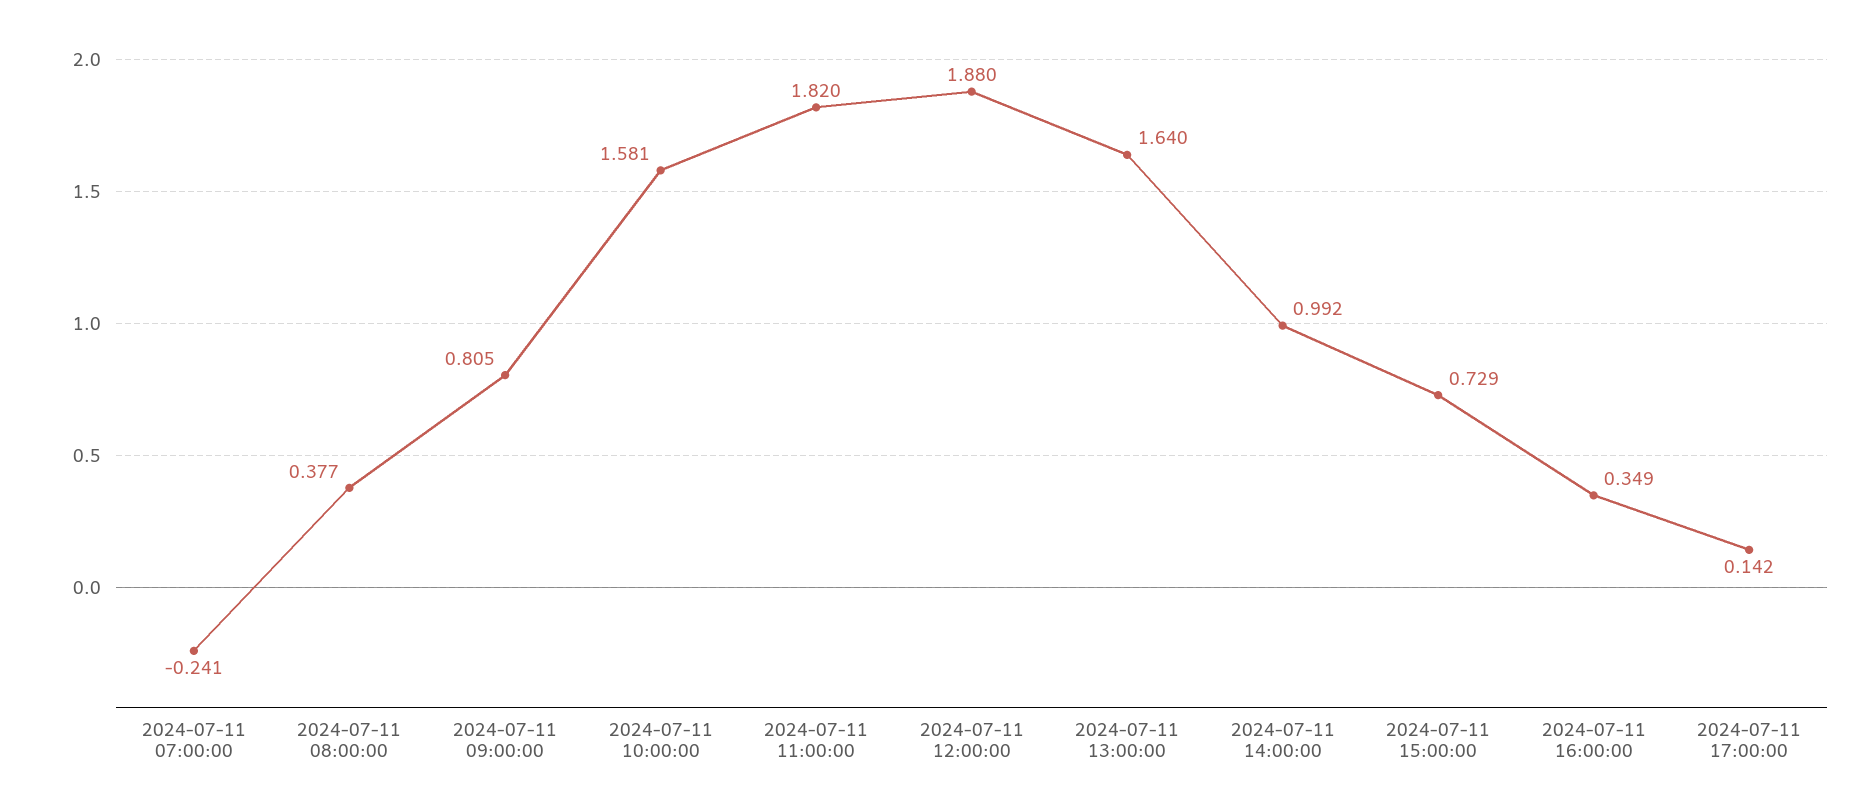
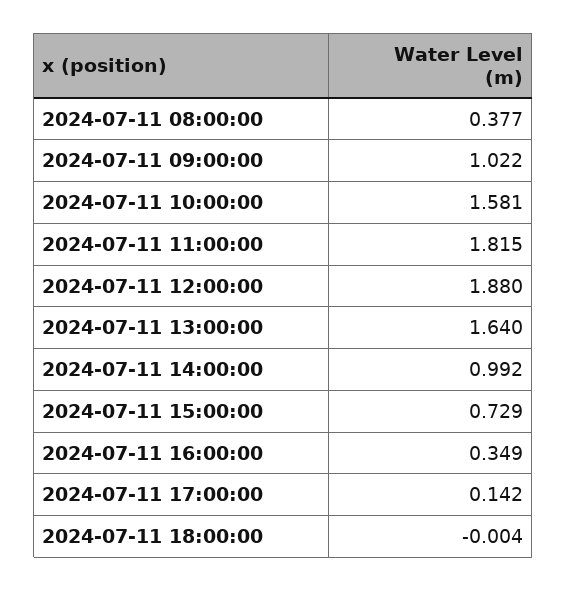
2024-07-11 07:00:00: -0.241 -> none
2024-07-11 09:00:00: 0.805 -> 1.022
2024-07-11 11:00:00: 1.82 -> 1.815
2024-07-11 18:00:00: none -> -0.004

